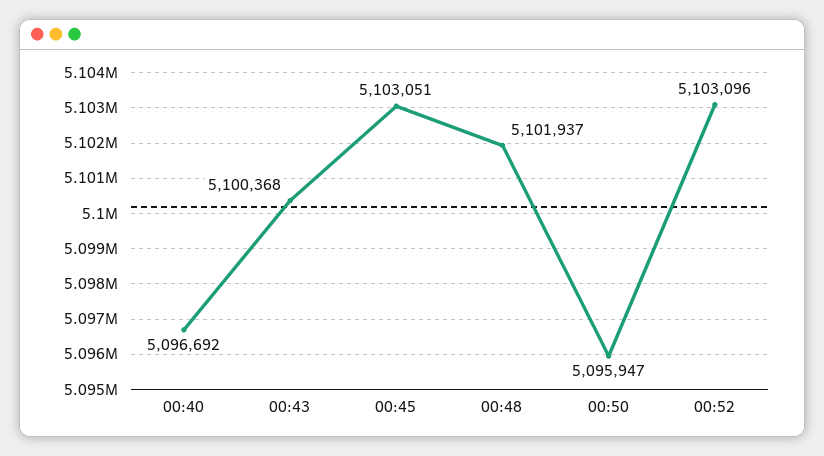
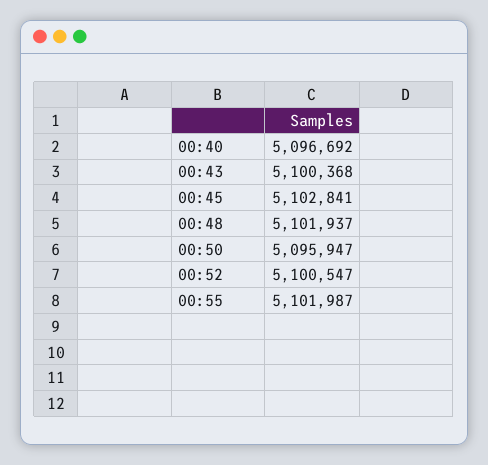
00:45: 5103051 -> 5102841
00:52: 5103096 -> 5100547
00:55: none -> 5101987

